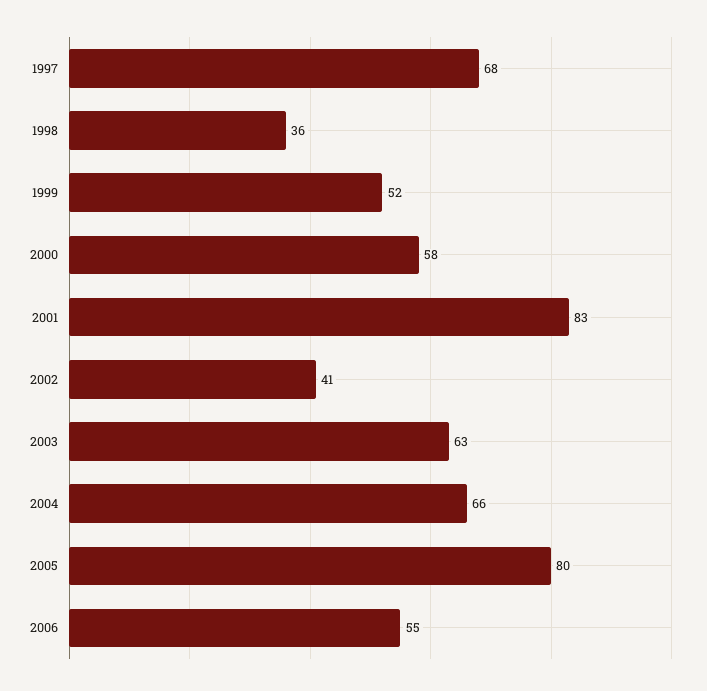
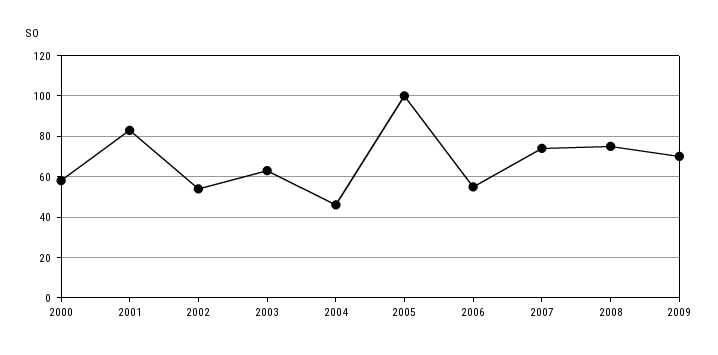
1997: 68 -> none
1998: 36 -> none
1999: 52 -> none
2002: 41 -> 55
2004: 66 -> 45
2005: 80 -> 100
2007: none -> 75
2008: none -> 75
2009: none -> 70

